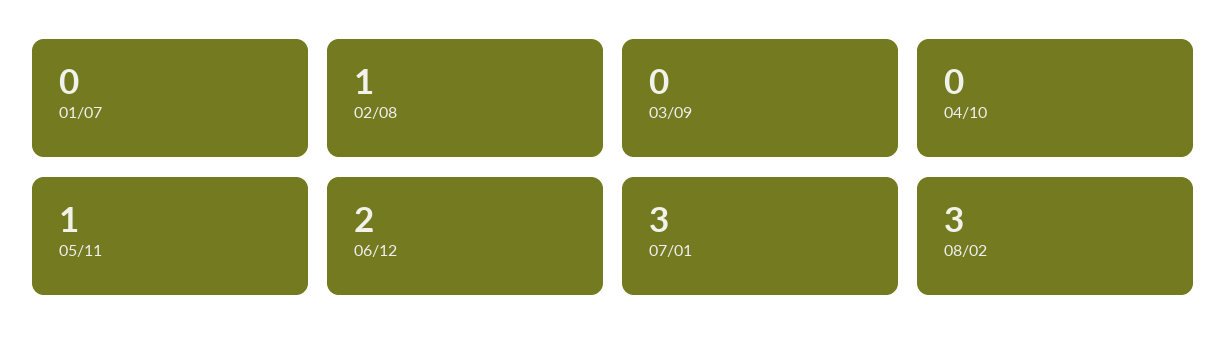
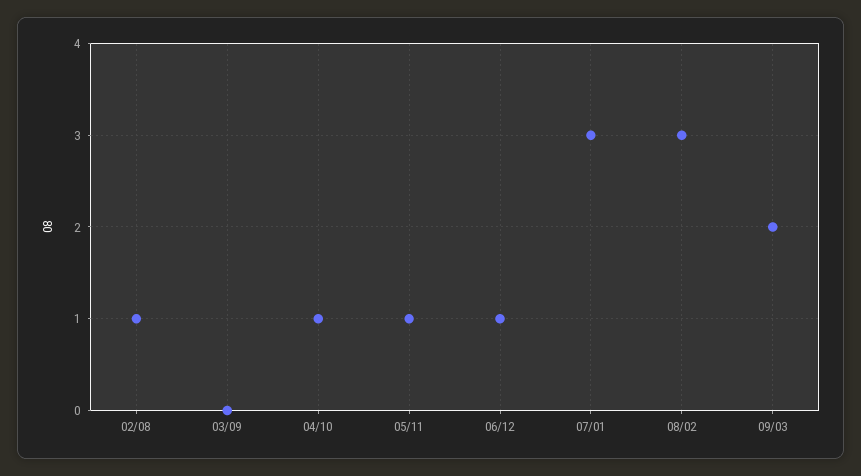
01/07: 0 -> none
04/10: 0 -> 1
06/12: 2 -> 1
09/03: none -> 2

